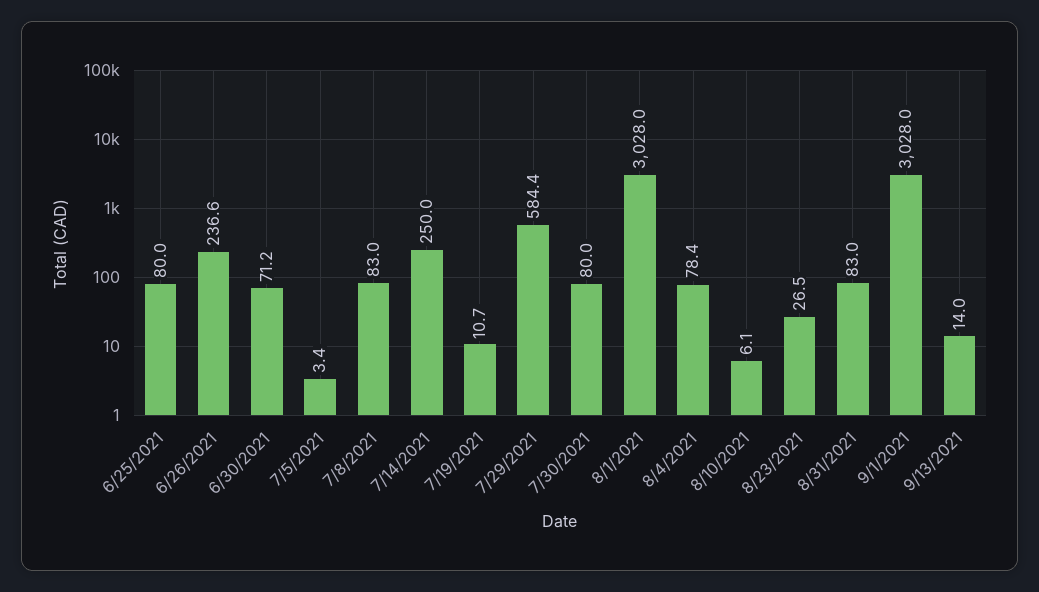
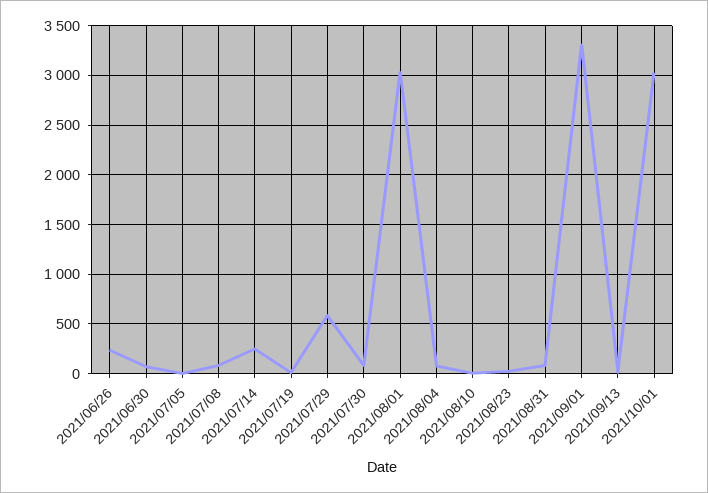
6/25/2021: 80 -> none
9/1/2021: 3028 -> 3300
2021/10/01: none -> 3000

